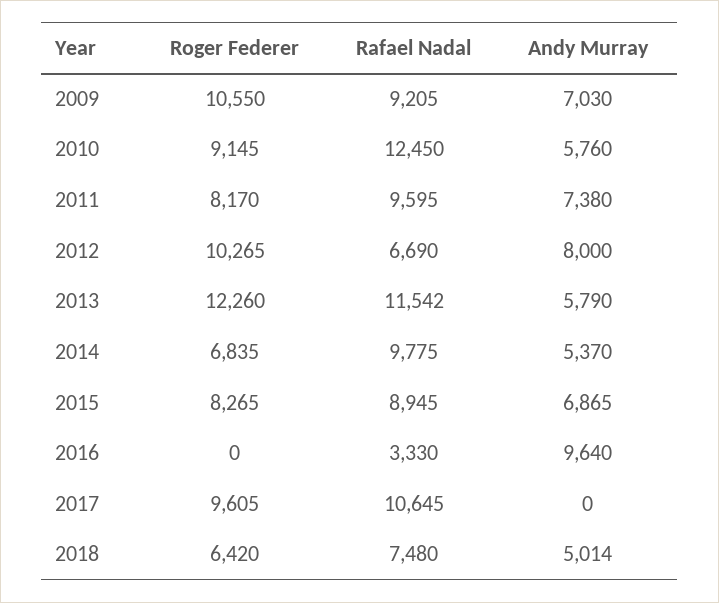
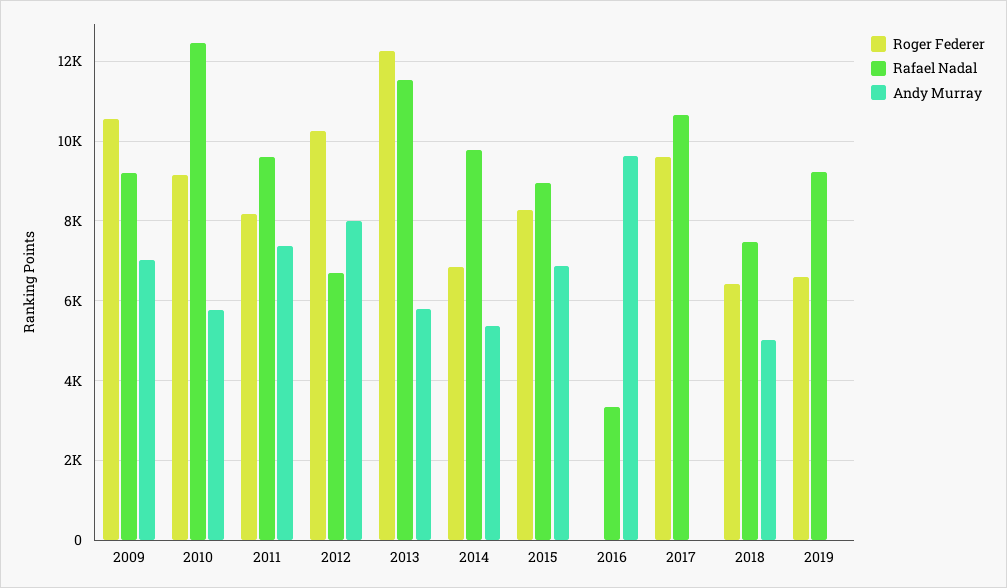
Roger Federer, 2019: none -> 6600
Rafael Nadal, 2019: none -> 9200
Andy Murray, 2019: none -> 0

